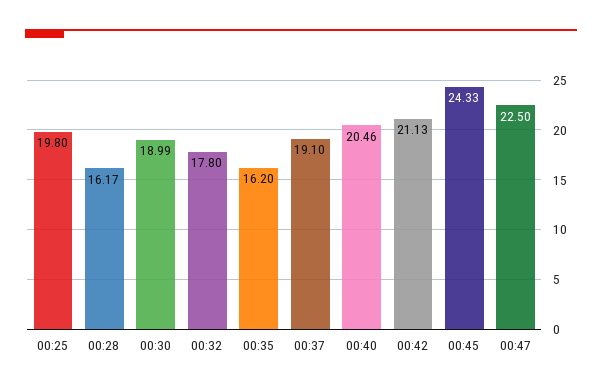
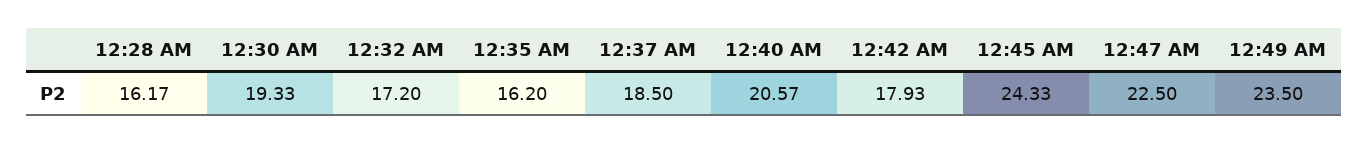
00:25: 19.8 -> none
00:30: 18.99 -> 19.33
00:32: 17.8 -> 17.2
00:37: 19.1 -> 18.5
00:40: 20.46 -> 20.57
00:42: 21.13 -> 17.93
12:49 AM: none -> 23.5

